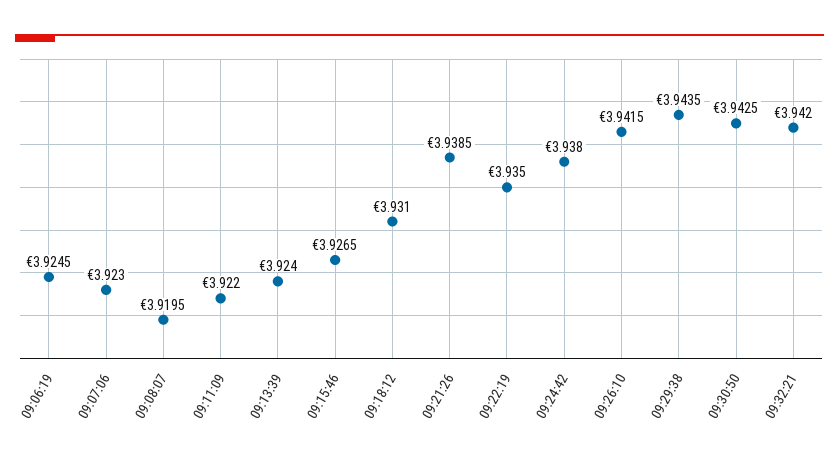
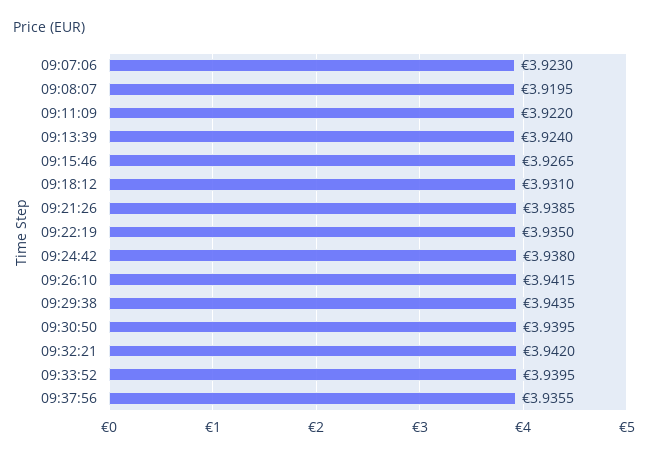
09:06:19: 3.9245 -> none
09:30:50: 3.9425 -> 3.9395
09:33:52: none -> 3.9395
09:37:56: none -> 3.9355

